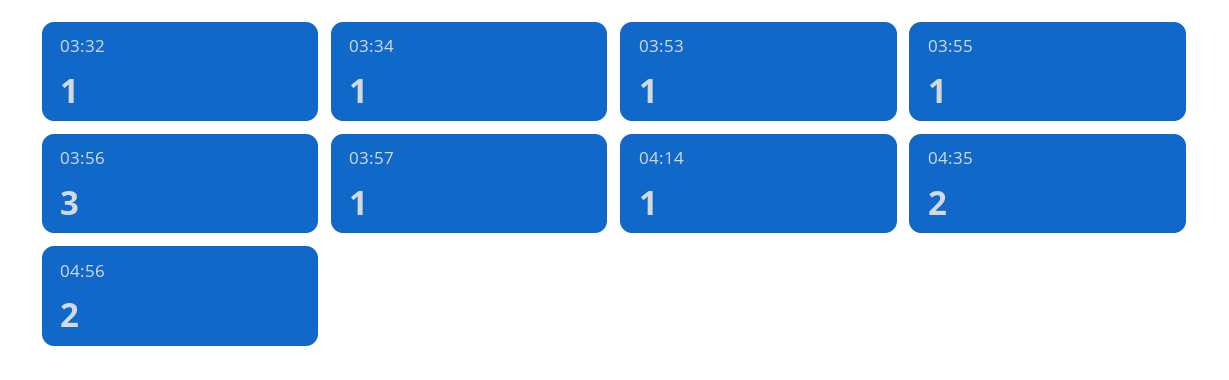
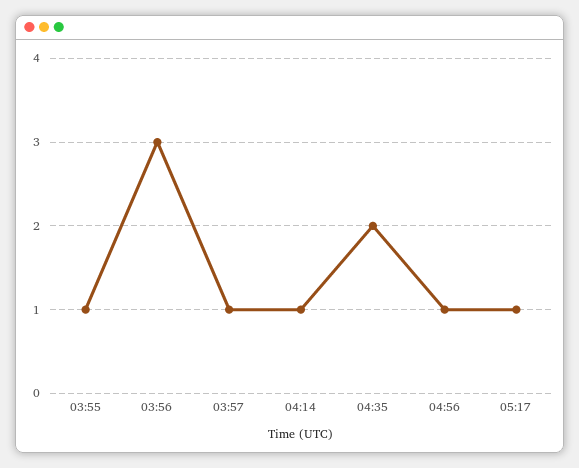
03:32: 1 -> none
03:34: 1 -> none
03:53: 1 -> none
04:56: 2 -> 1
05:17: none -> 1

